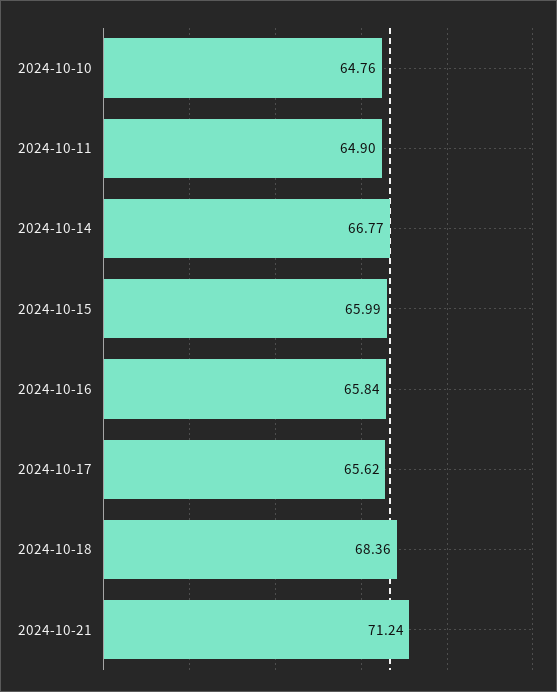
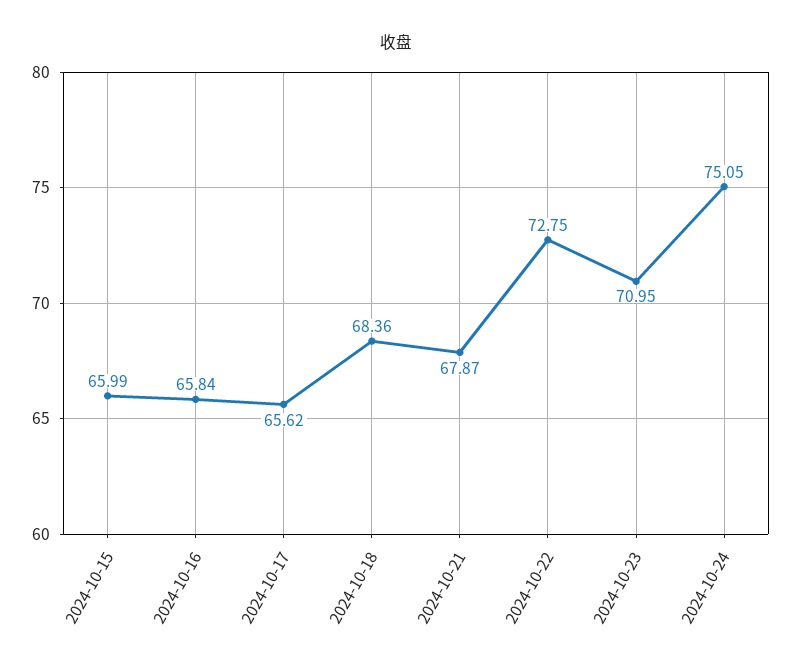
2024-10-10: 64.76 -> none
2024-10-11: 64.9 -> none
2024-10-14: 66.77 -> none
2024-10-21: 71.24 -> 67.87
2024-10-22: none -> 72.75
2024-10-23: none -> 70.95
2024-10-24: none -> 75.05

